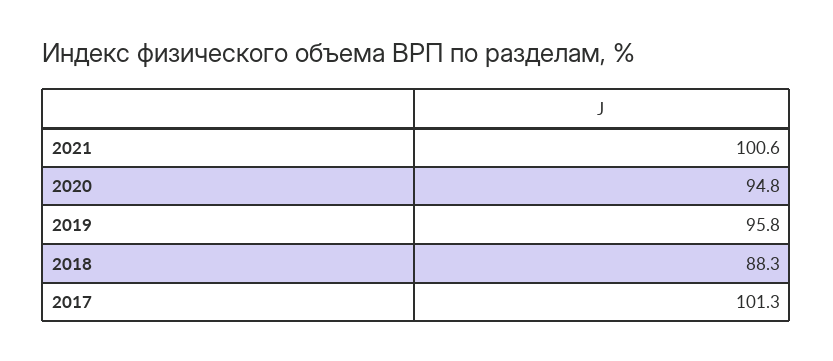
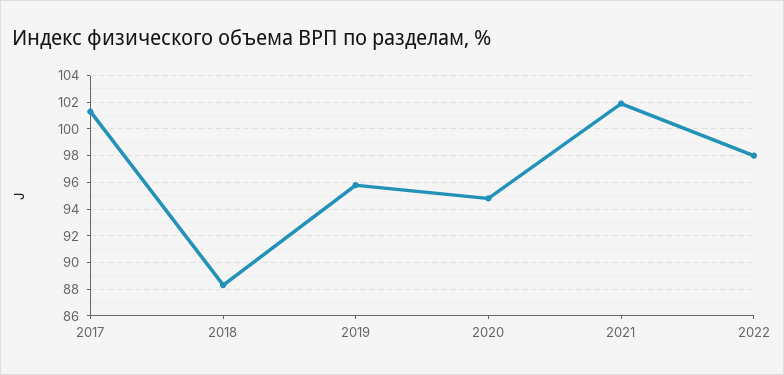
2021: 100.6 -> 102
2022: none -> 98

